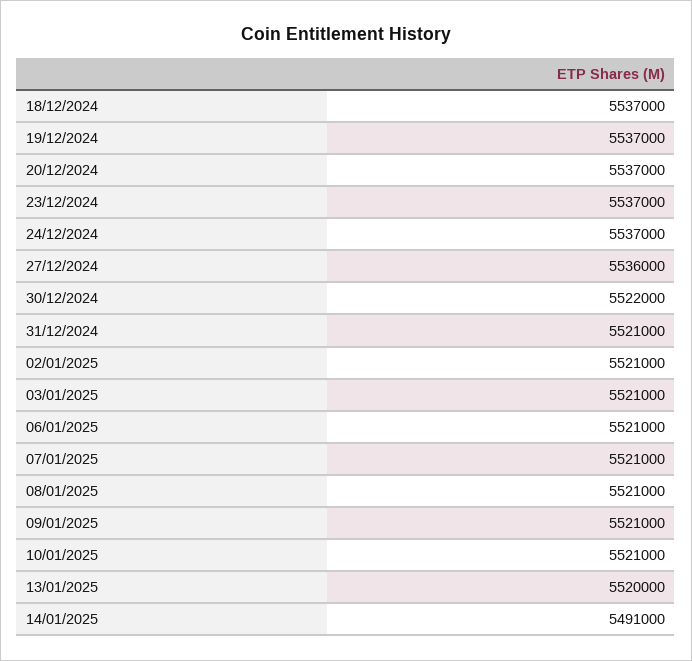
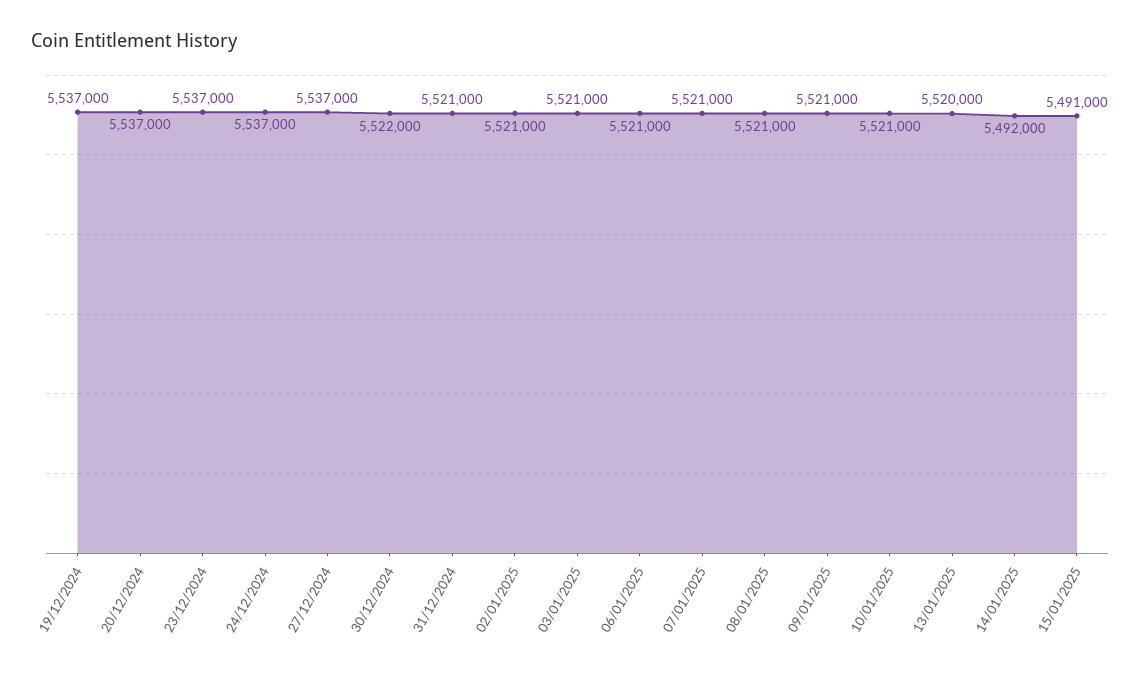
18/12/2024: 5537000 -> none
27/12/2024: 5536000 -> 5537000
14/01/2025: 5491000 -> 5492000
15/01/2025: none -> 5491000

